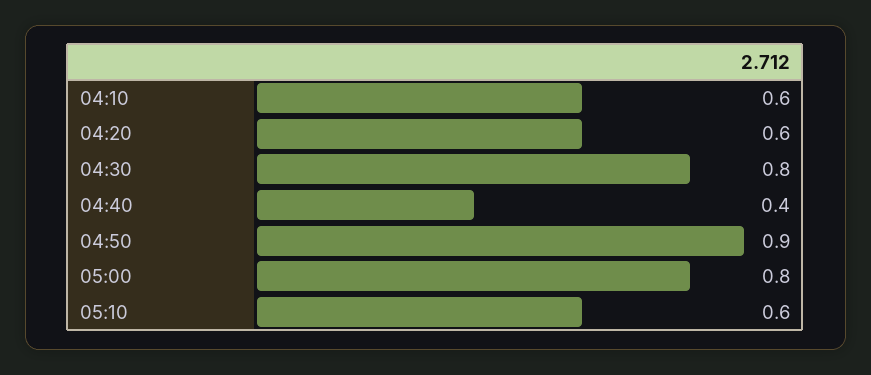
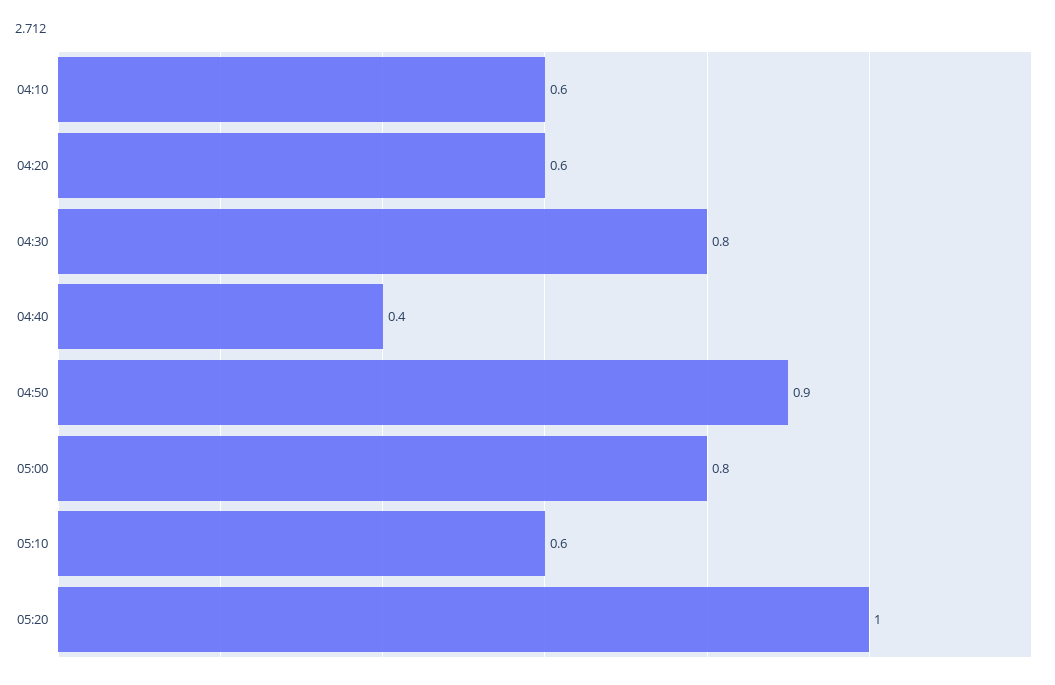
05:20: none -> 1

